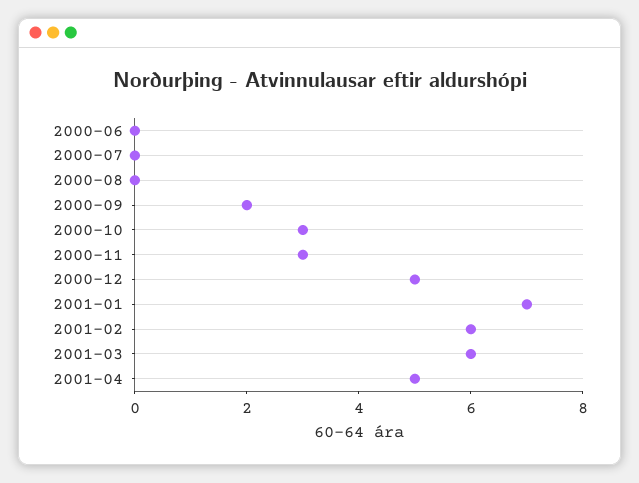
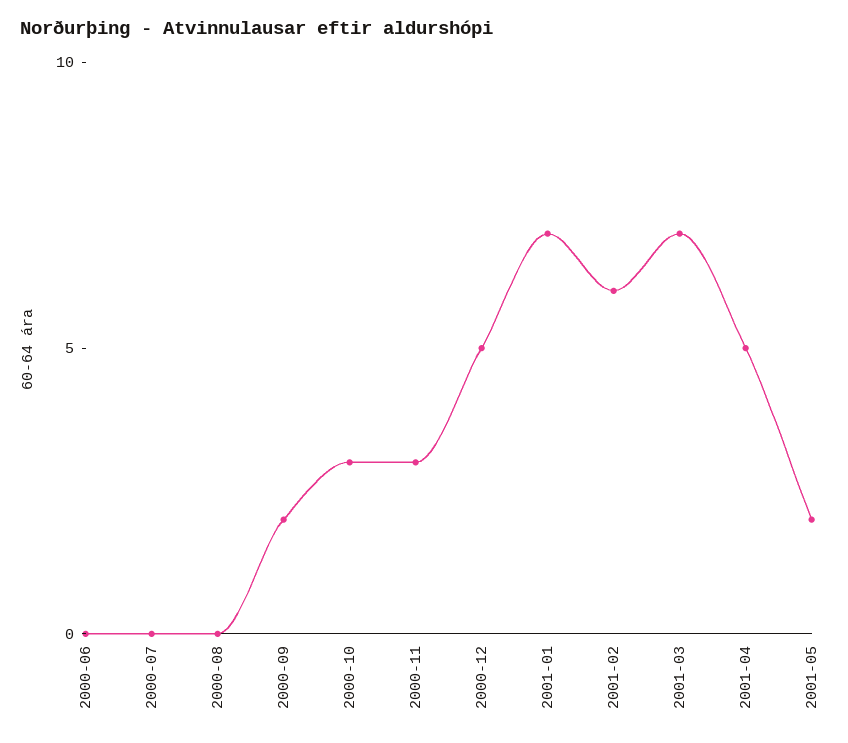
2001-03: 6 -> 7
2001-05: none -> 2

